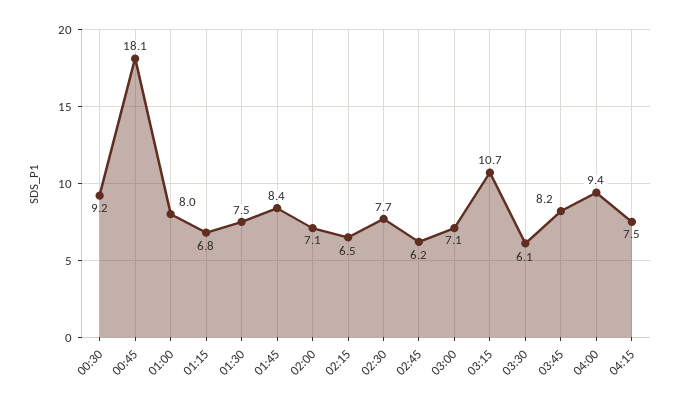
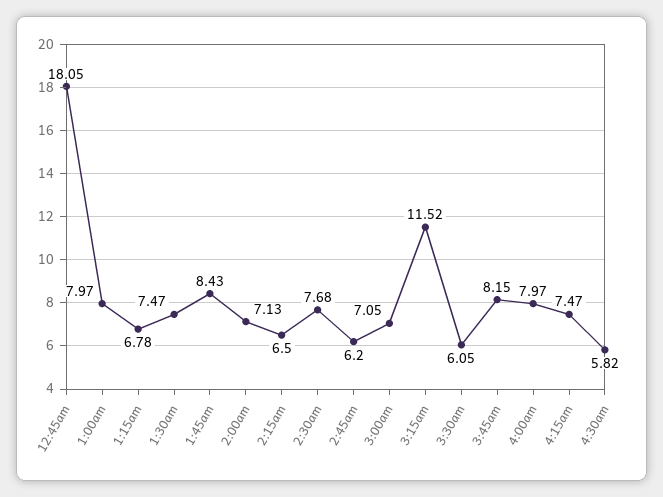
00:30: 9.2 -> none
03:15: 10.7 -> 11.52
04:00: 9.4 -> 7.97
4:30am: none -> 5.82

